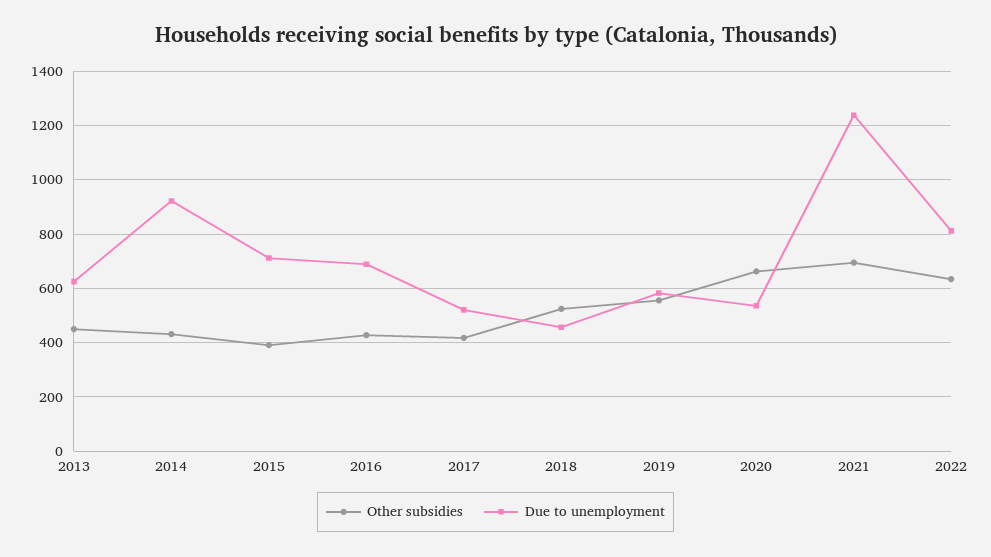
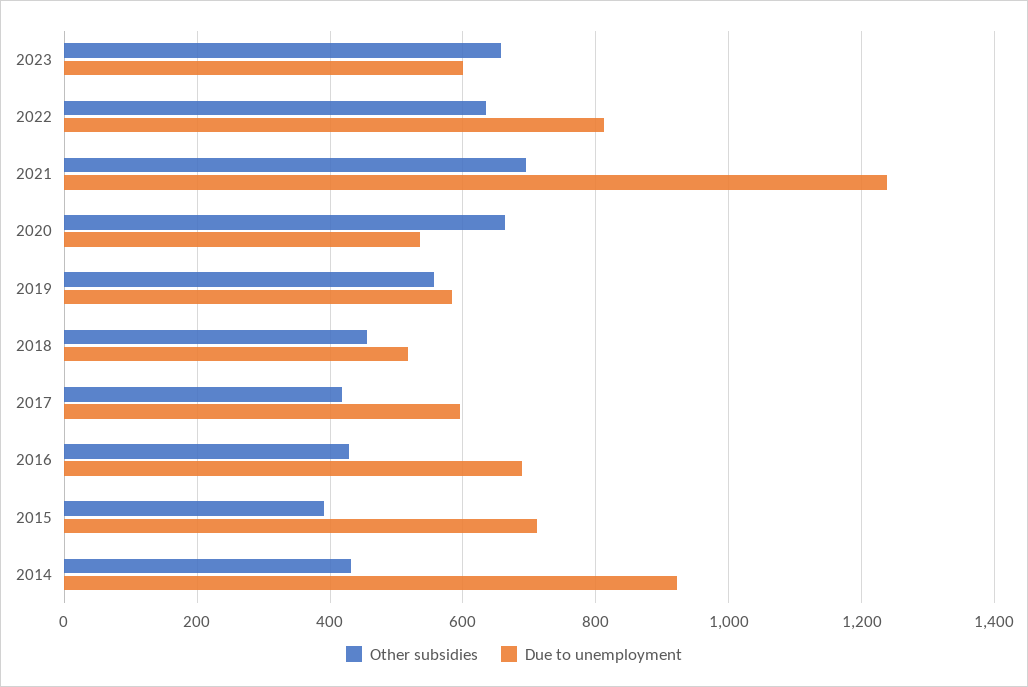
Other subsidies, 2013: 450 -> none
Due to unemployment, 2013: 625 -> none
Due to unemployment, 2017: 525 -> 600
Other subsidies, 2018: 525 -> 460
Due to unemployment, 2018: 450 -> 520
Other subsidies, 2023: none -> 660
Due to unemployment, 2023: none -> 600

